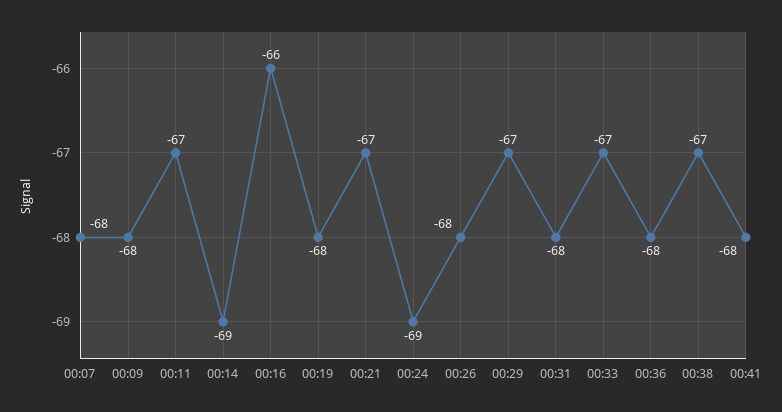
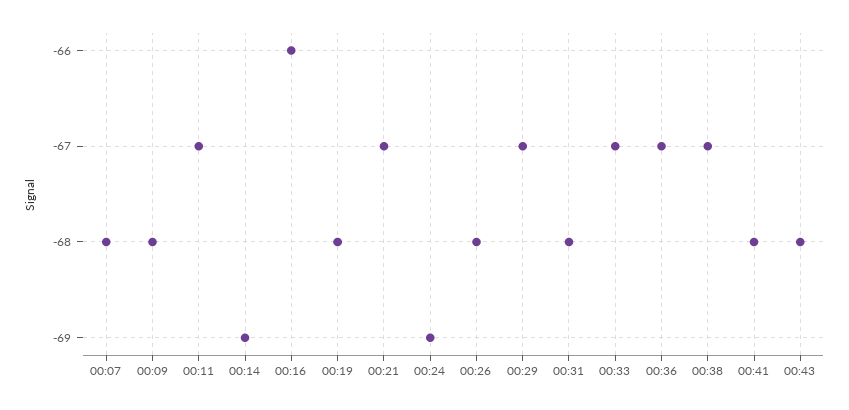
00:36: -68 -> -67
00:43: none -> -68

